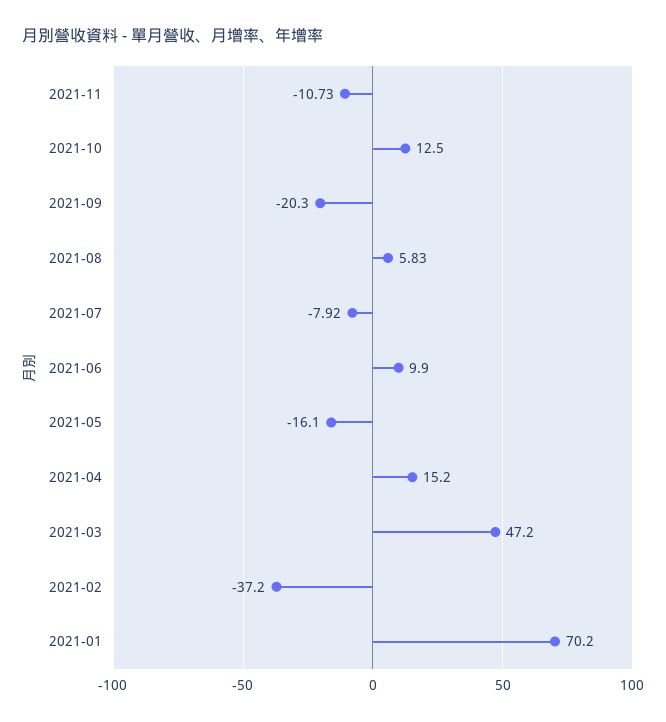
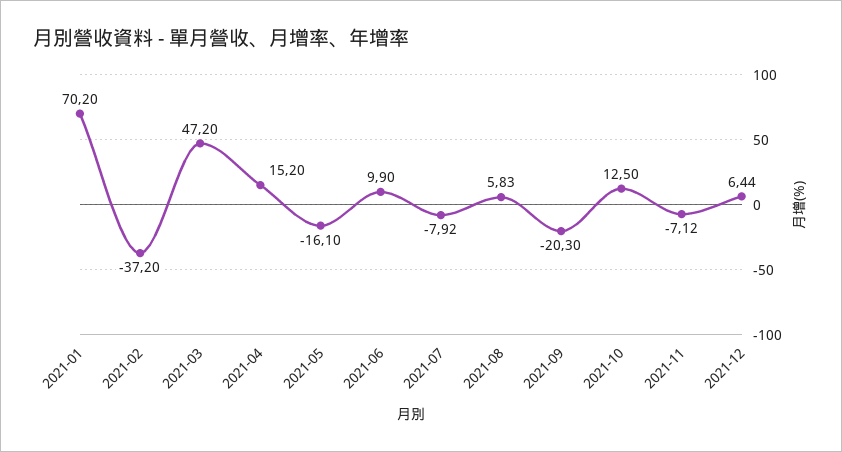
2021-11: -10.73 -> -7.12
2021-12: none -> 6.44

